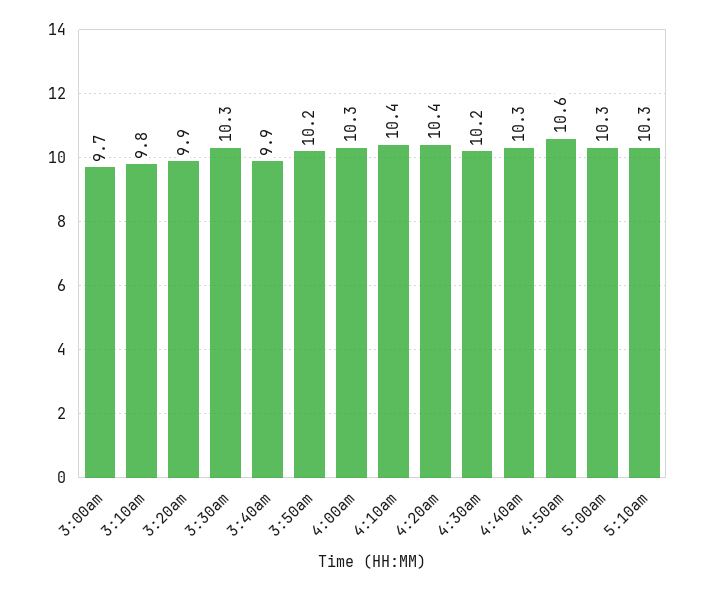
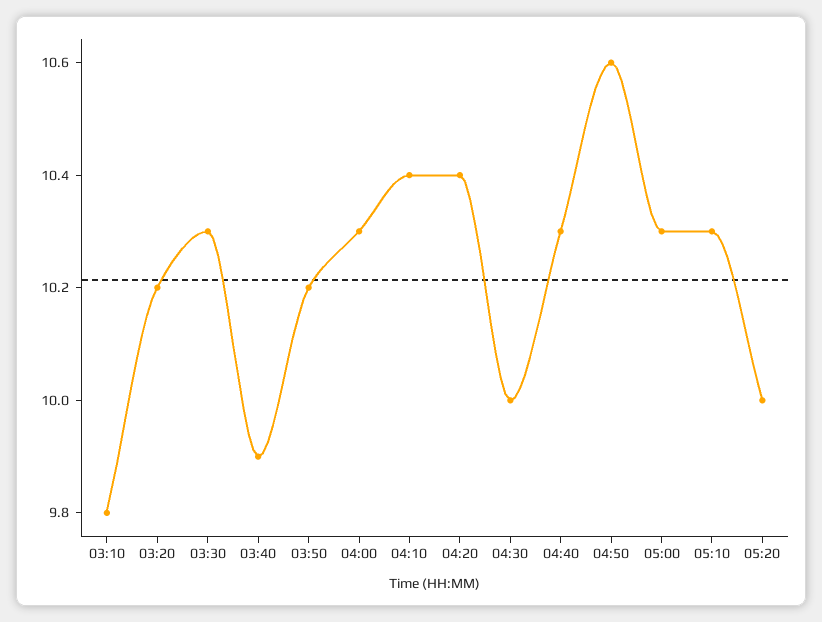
3:00am: 9.7 -> none
3:20am: 9.9 -> 10.2
4:30am: 10.2 -> 10
05:20: none -> 10

